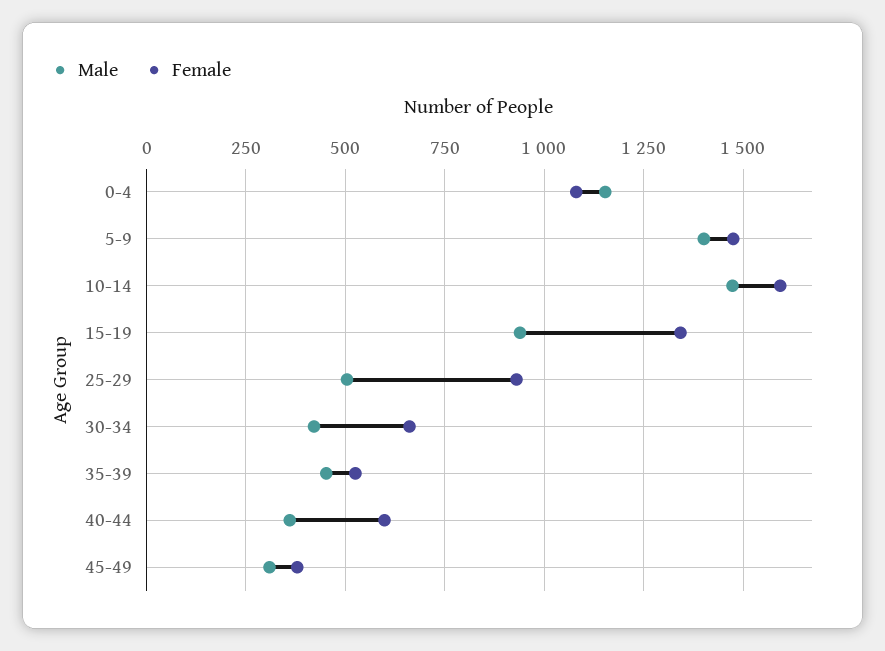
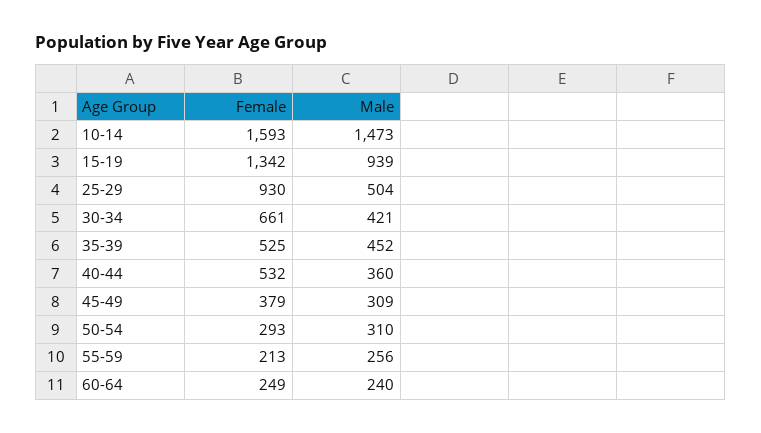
Male, 0-4: 1150 -> none
Female, 0-4: 1075 -> none
Male, 5-9: 1400 -> none
Female, 5-9: 1475 -> none
Female, 40-44: 600 -> 532
Female, 50-54: none -> 293
Male, 50-54: none -> 310
Female, 55-59: none -> 213
Male, 55-59: none -> 256
Female, 60-64: none -> 249
Male, 60-64: none -> 240

